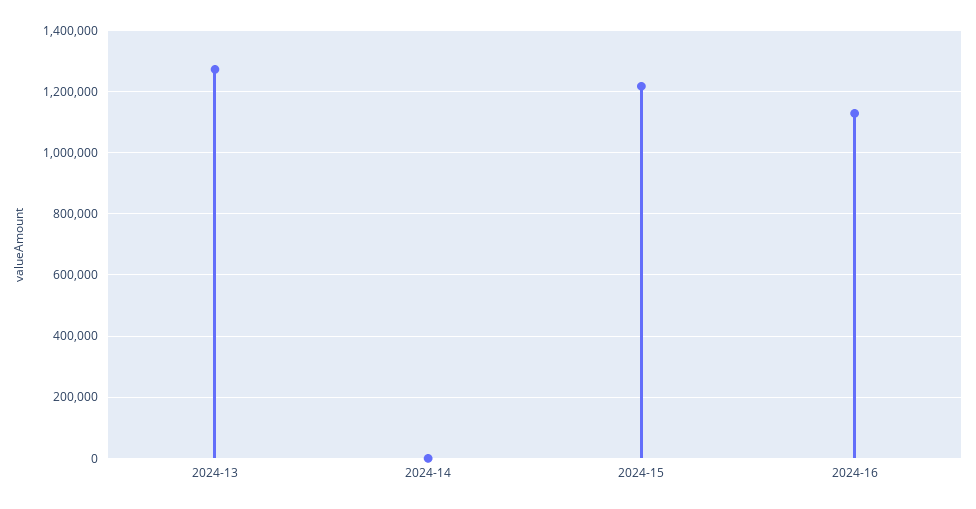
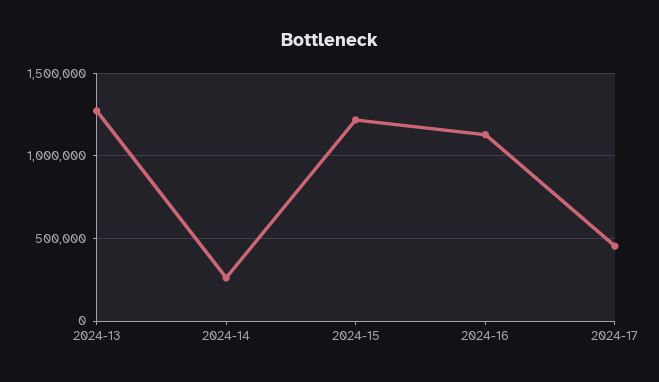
2024-14: 0 -> 250000
2024-17: none -> 450000

